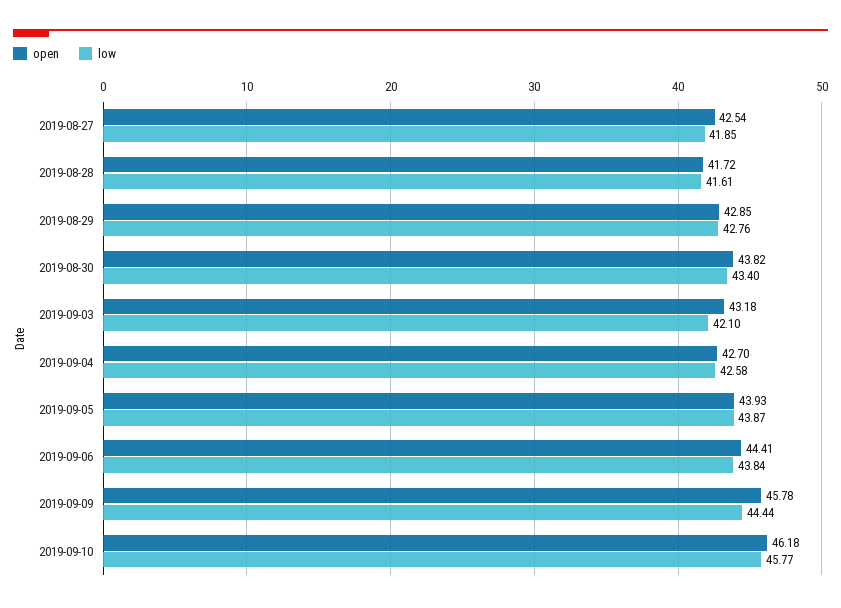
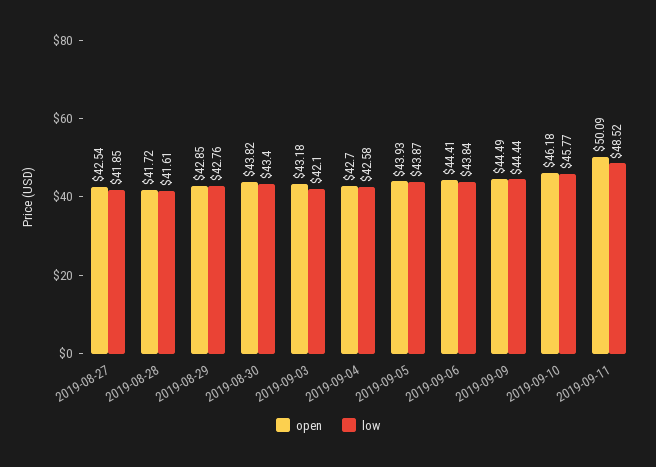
open, 2019-09-09: 45.78 -> 44.49
open, 2019-09-11: none -> 50.09
low, 2019-09-11: none -> 48.52

